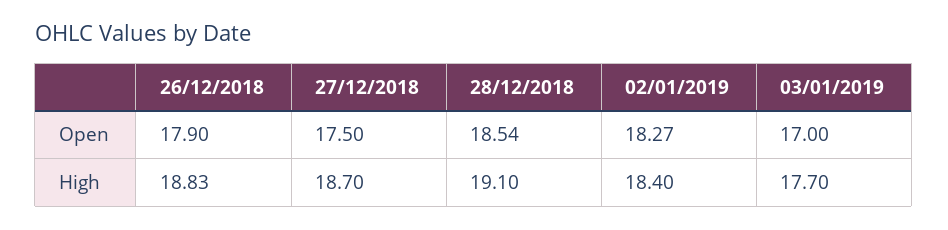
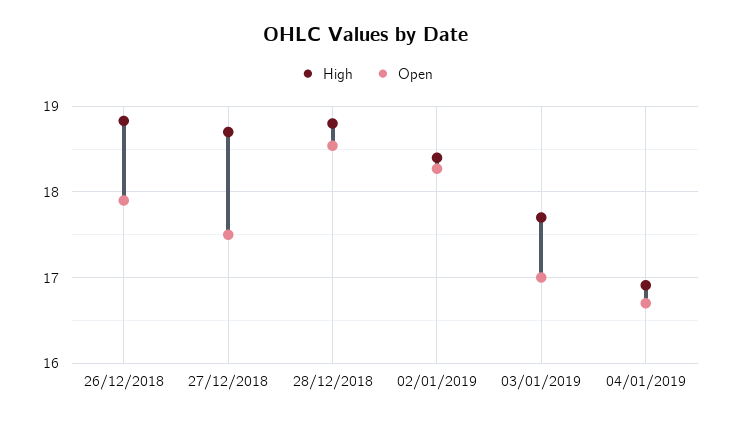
High, 28/12/2018: 19.1 -> 18.8
High, 04/01/2019: none -> 16.9
Open, 04/01/2019: none -> 16.7

